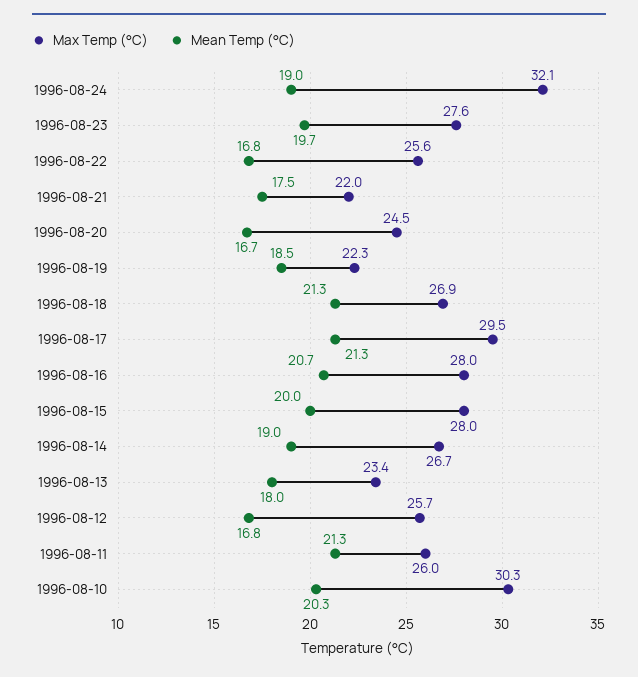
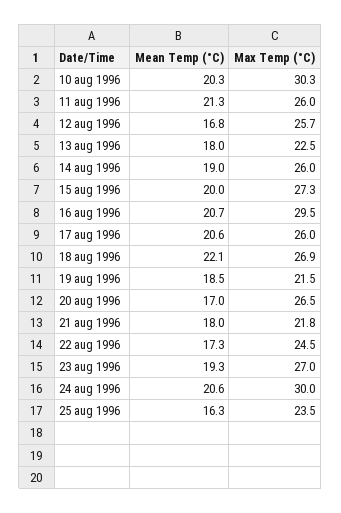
Max Temp (°C), 1996-08-24: 32.1 -> 30
Mean Temp (°C), 1996-08-24: 19 -> 20.6
Max Temp (°C), 1996-08-23: 27.6 -> 27
Mean Temp (°C), 1996-08-23: 19.7 -> 19.3
Max Temp (°C), 1996-08-22: 25.6 -> 24.5
Mean Temp (°C), 1996-08-22: 16.8 -> 17.3
Max Temp (°C), 1996-08-21: 22 -> 21.8
Mean Temp (°C), 1996-08-21: 17.5 -> 18
Max Temp (°C), 1996-08-20: 24.5 -> 26.5
Mean Temp (°C), 1996-08-20: 16.7 -> 17
Max Temp (°C), 1996-08-19: 22.3 -> 21.5
Mean Temp (°C), 1996-08-18: 21.3 -> 22.1
Max Temp (°C), 1996-08-17: 29.5 -> 26
Mean Temp (°C), 1996-08-17: 21.3 -> 20.6
Max Temp (°C), 1996-08-16: 28 -> 29.5
Max Temp (°C), 1996-08-15: 28 -> 27.3
Max Temp (°C), 1996-08-14: 26.7 -> 26
Max Temp (°C), 1996-08-13: 23.4 -> 22.5
Mean Temp (°C), 25 aug 1996: none -> 16.3
Max Temp (°C), 25 aug 1996: none -> 23.5

